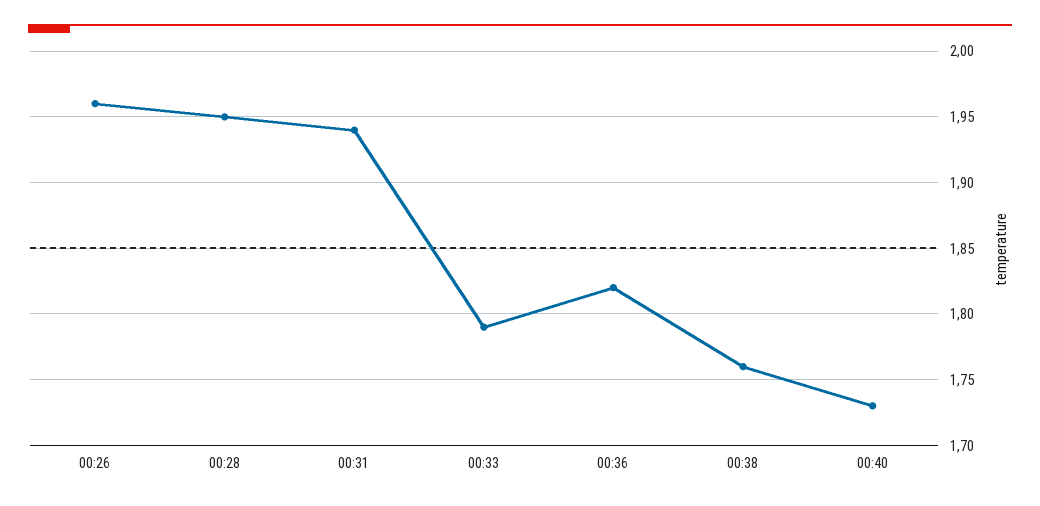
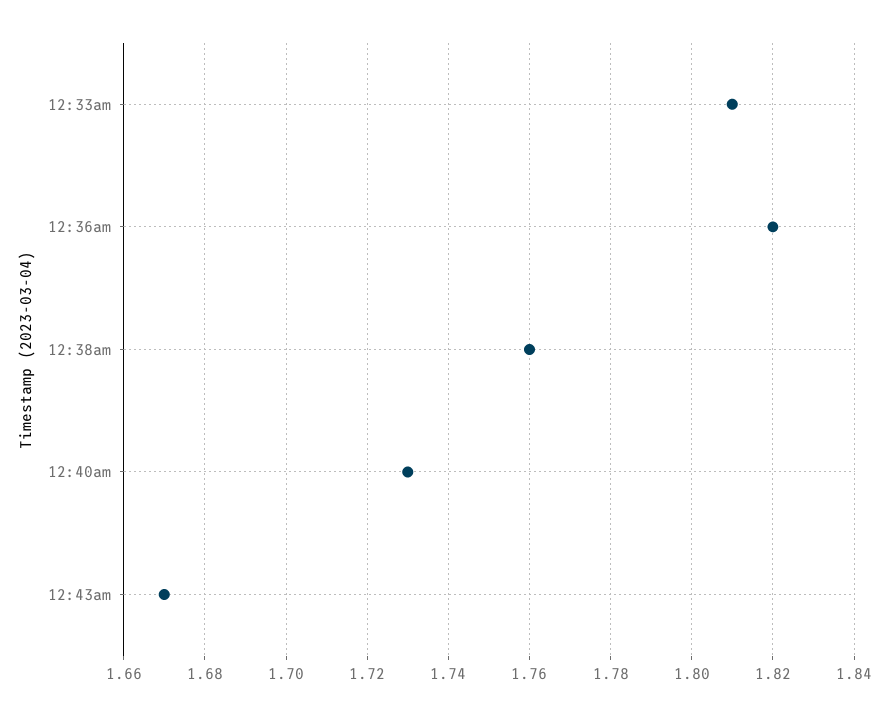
00:26: 1.96 -> none
00:28: 1.95 -> none
00:31: 1.94 -> none
00:33: 1.79 -> 1.81
12:43am: none -> 1.67

